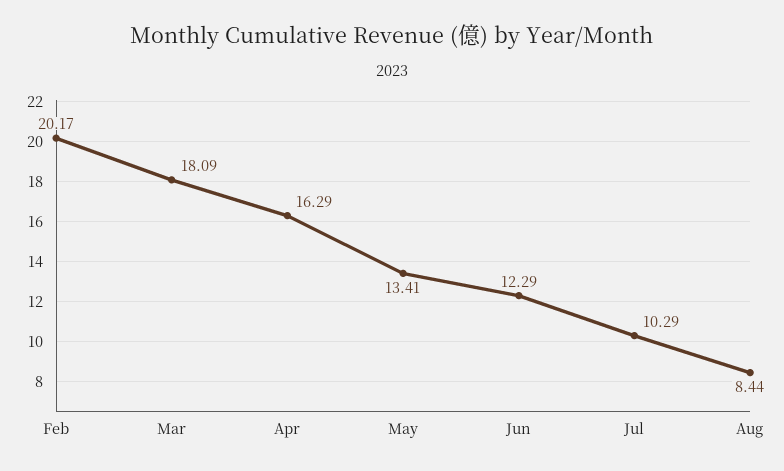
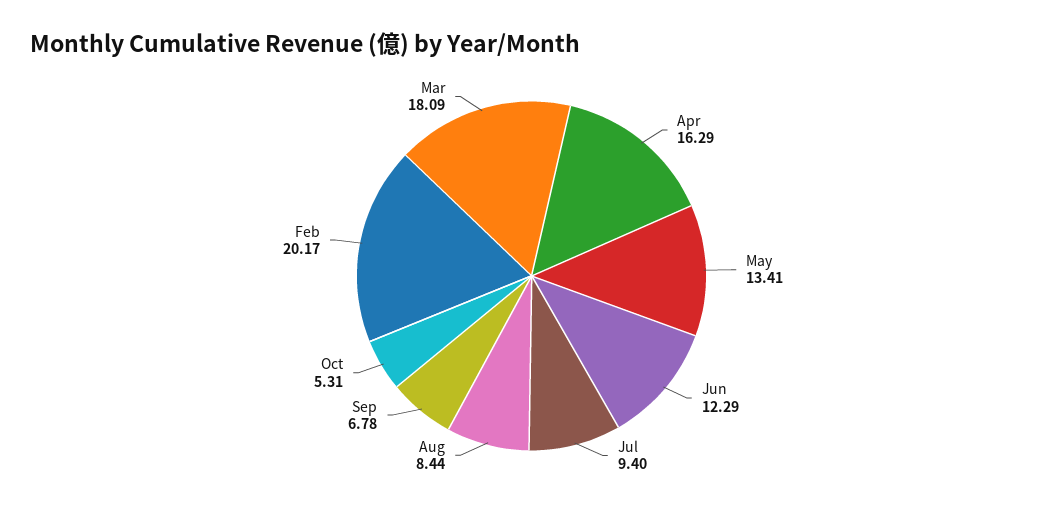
Jul: 10.29 -> 9.4
Sep: none -> 6.78
Oct: none -> 5.31

